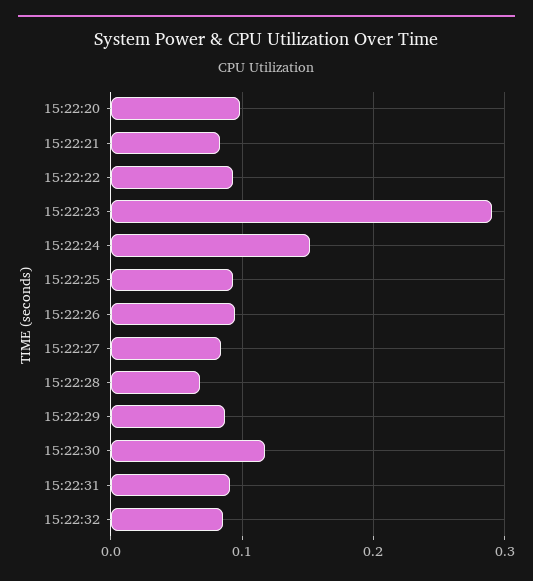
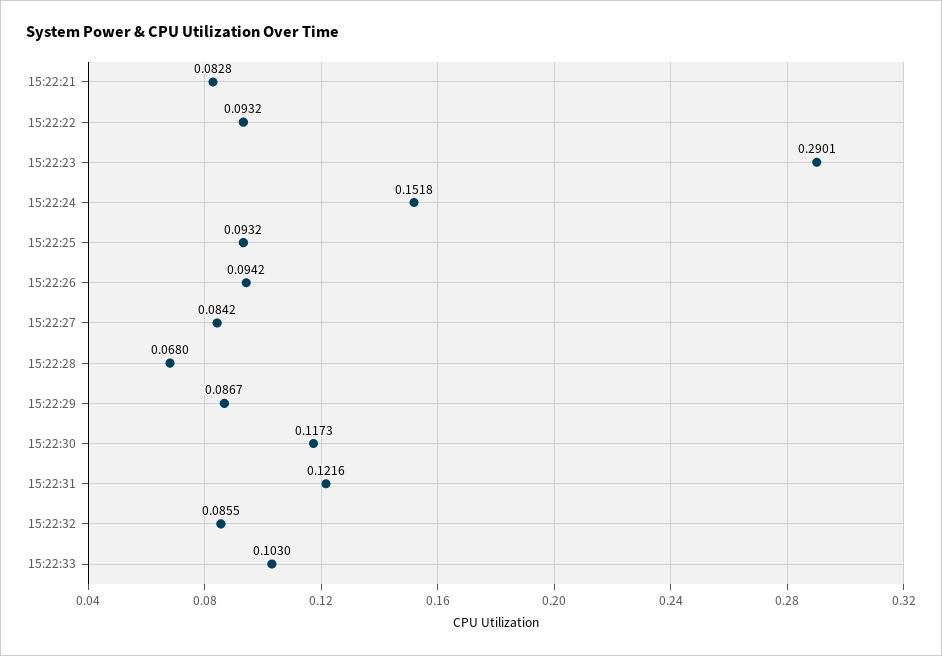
15:22:20: 0.1 -> none
15:22:31: 0.09 -> 0.1216
15:22:33: none -> 0.103

